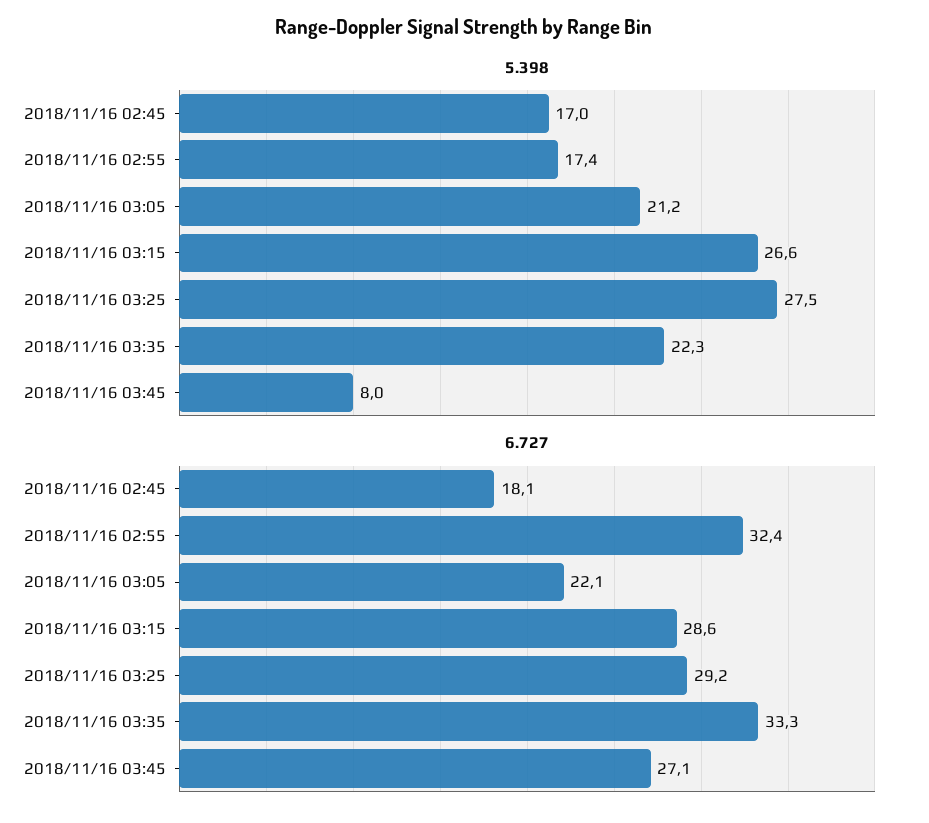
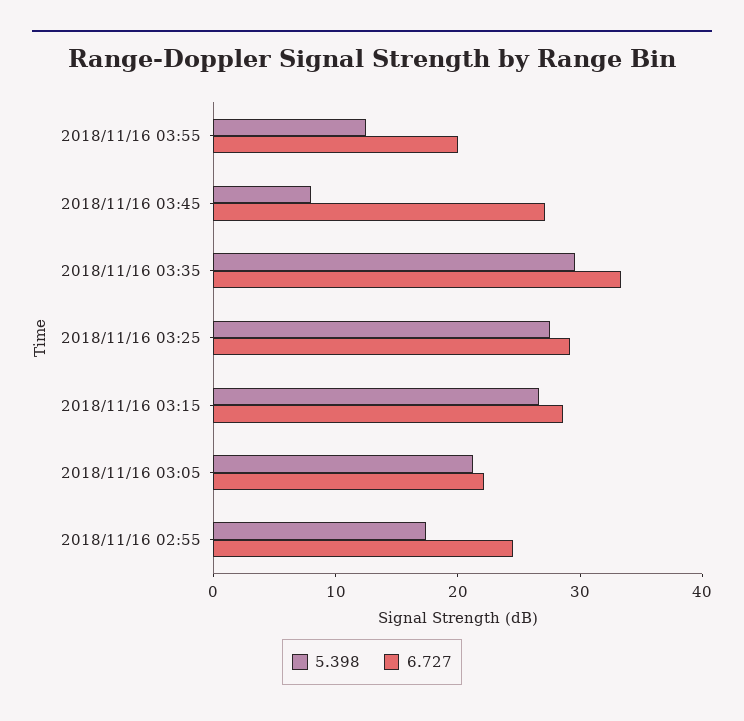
5.398, 2018/11/16 02:45: 17 -> none
5.398, 2018/11/16 03:35: 22.3 -> 30
6.727, 2018/11/16 02:45: 18.1 -> none
6.727, 2018/11/16 02:55: 32.4 -> 24
5.398, 2018/11/16 03:55: none -> 12
6.727, 2018/11/16 03:55: none -> 20

